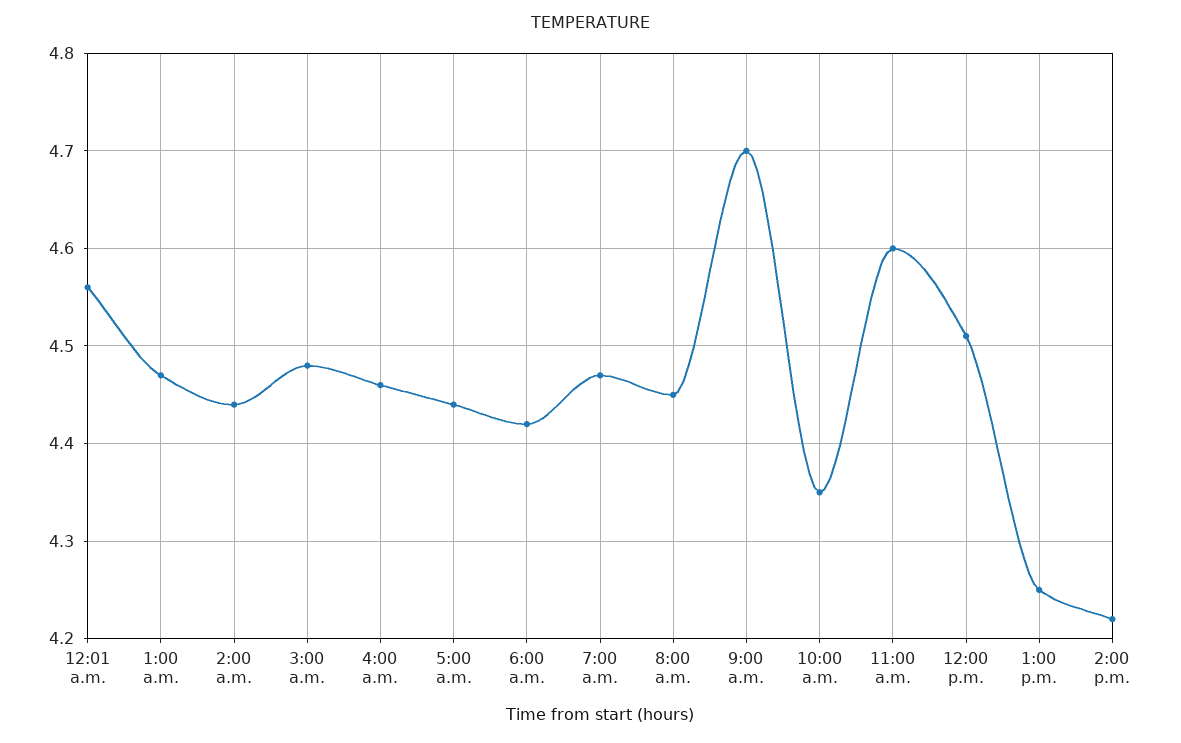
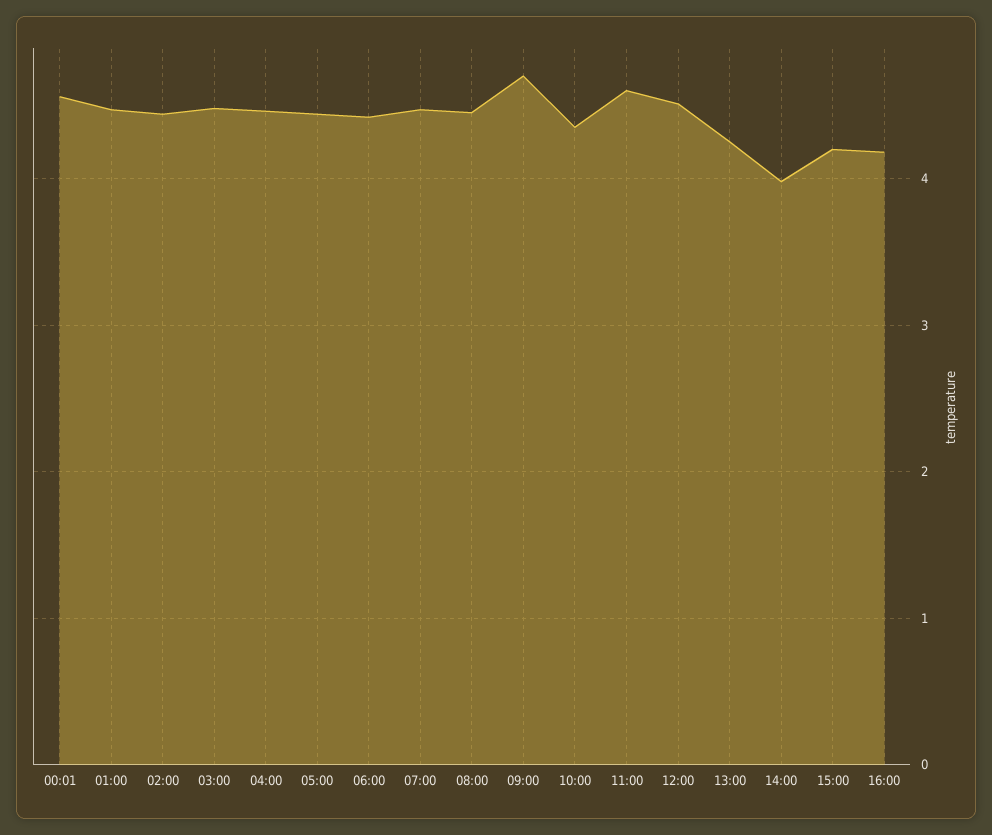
2:00 p.m.: 4.22 -> 4
15:00: none -> 4.2
16:00: none -> 4.2

